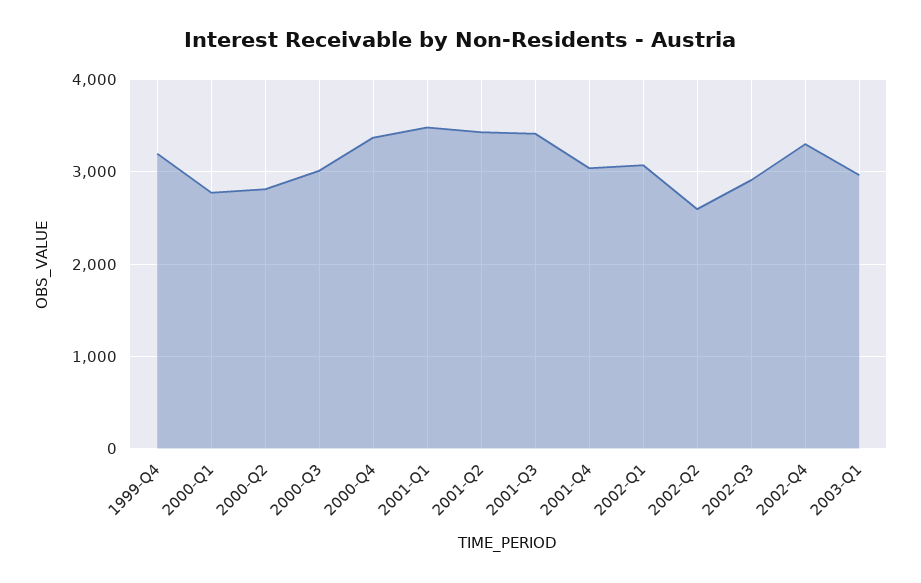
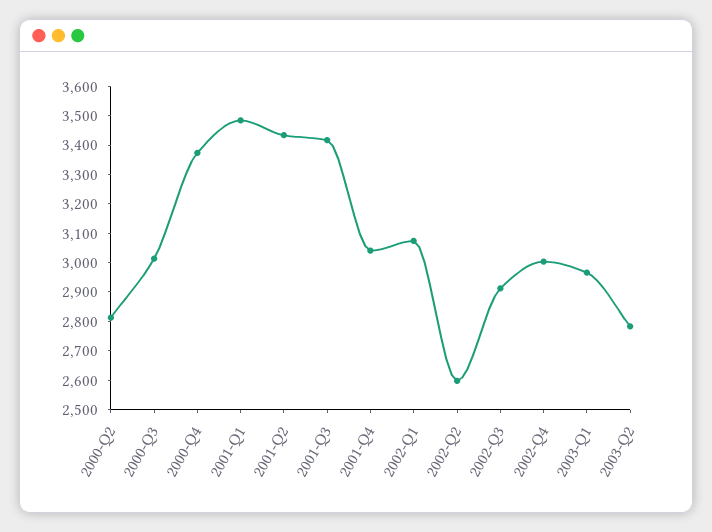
1999-Q4: 3200 -> none
2000-Q1: 2800 -> none
2002-Q4: 3300 -> 3000
2003-Q2: none -> 2800

